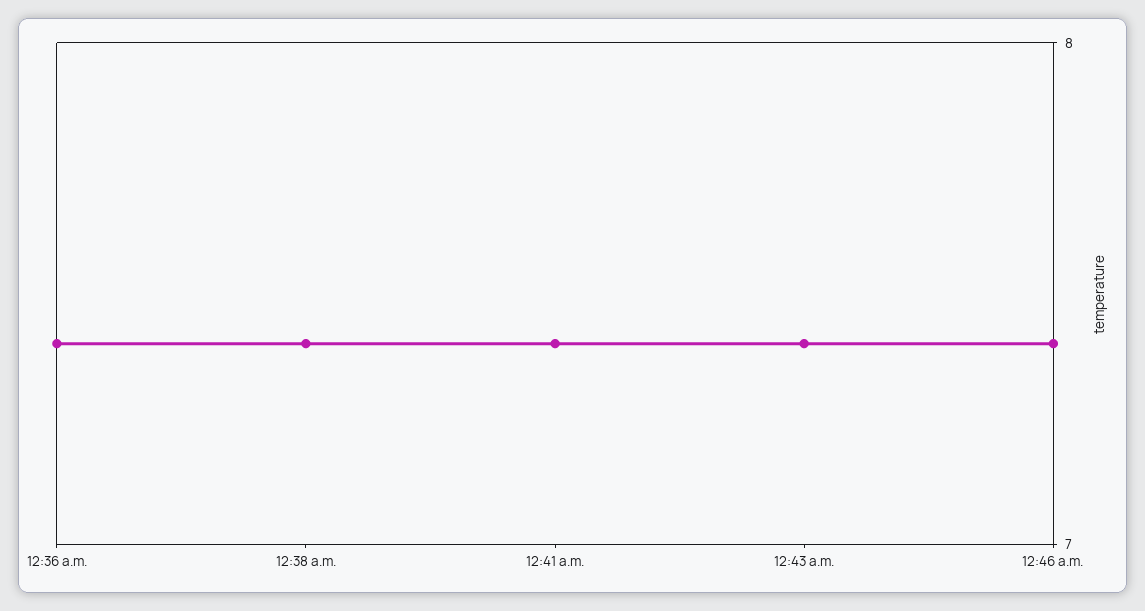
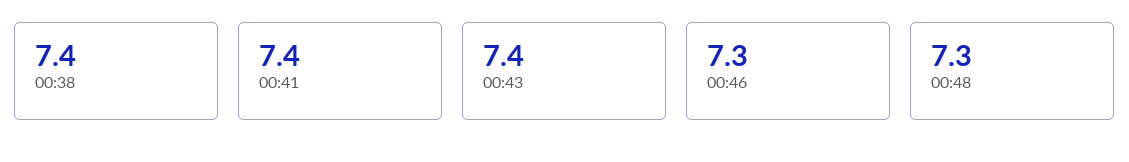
12:36 a.m.: 7.4 -> none
12:46 a.m.: 7.4 -> 7.3
00:48: none -> 7.3

